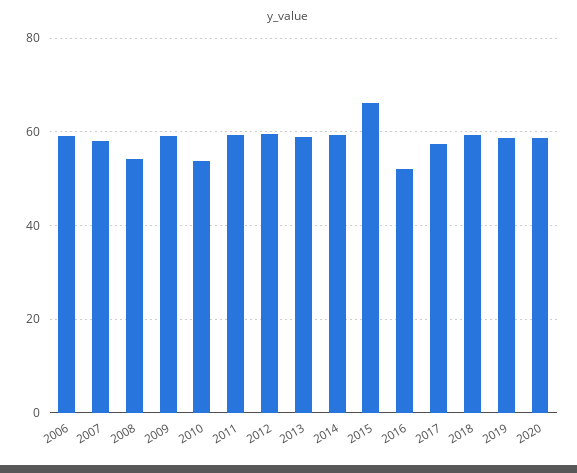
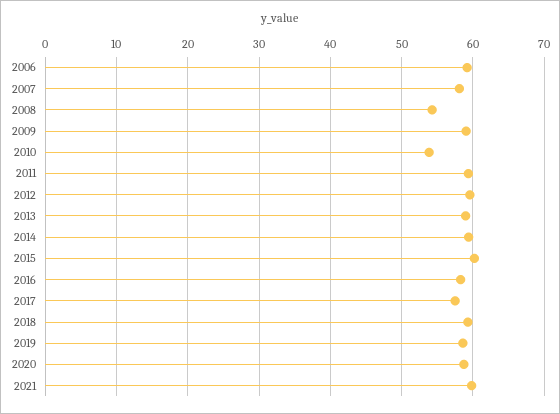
2015: 66 -> 60
2016: 52 -> 58
2021: none -> 60

